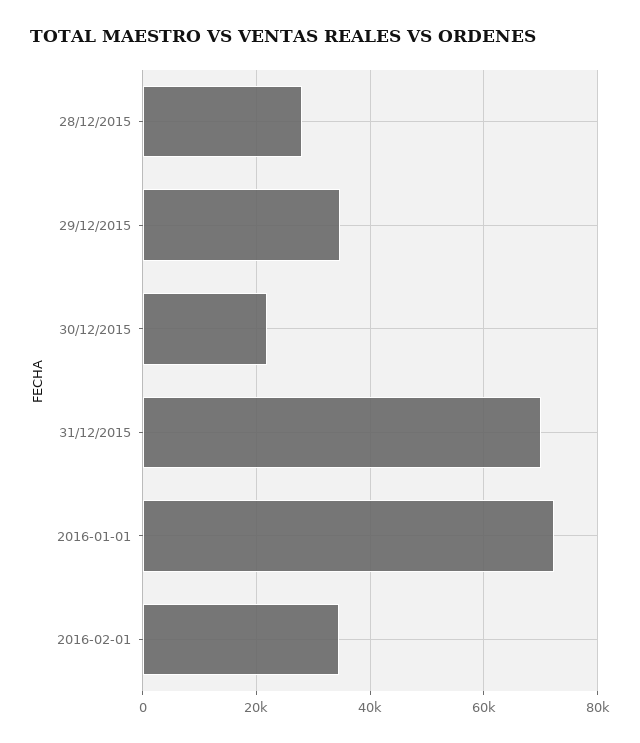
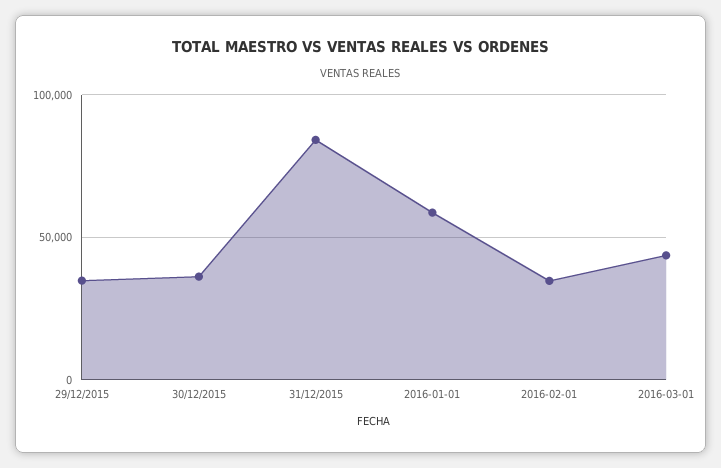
28/12/2015: 28000 -> none
30/12/2015: 22000 -> 35000
31/12/2015: 70000 -> 85000
2016-01-01: 72000 -> 60000
2016-03-01: none -> 45000

